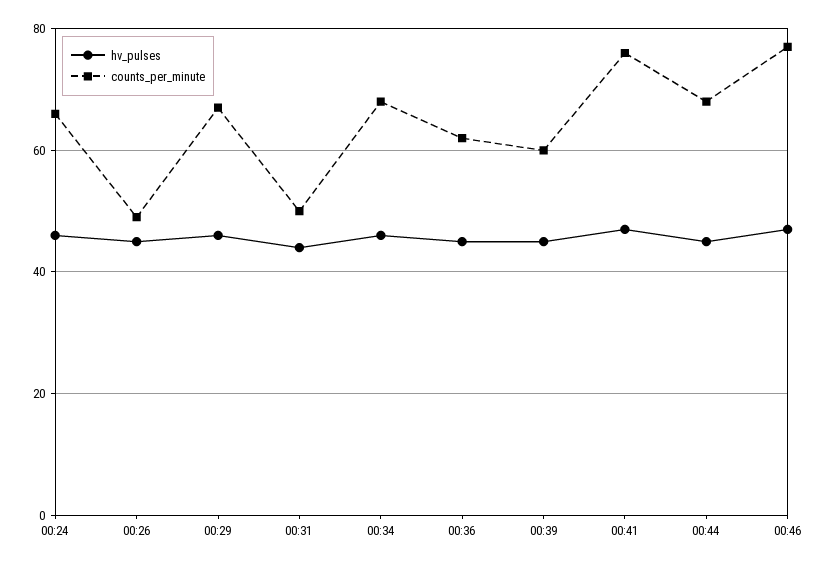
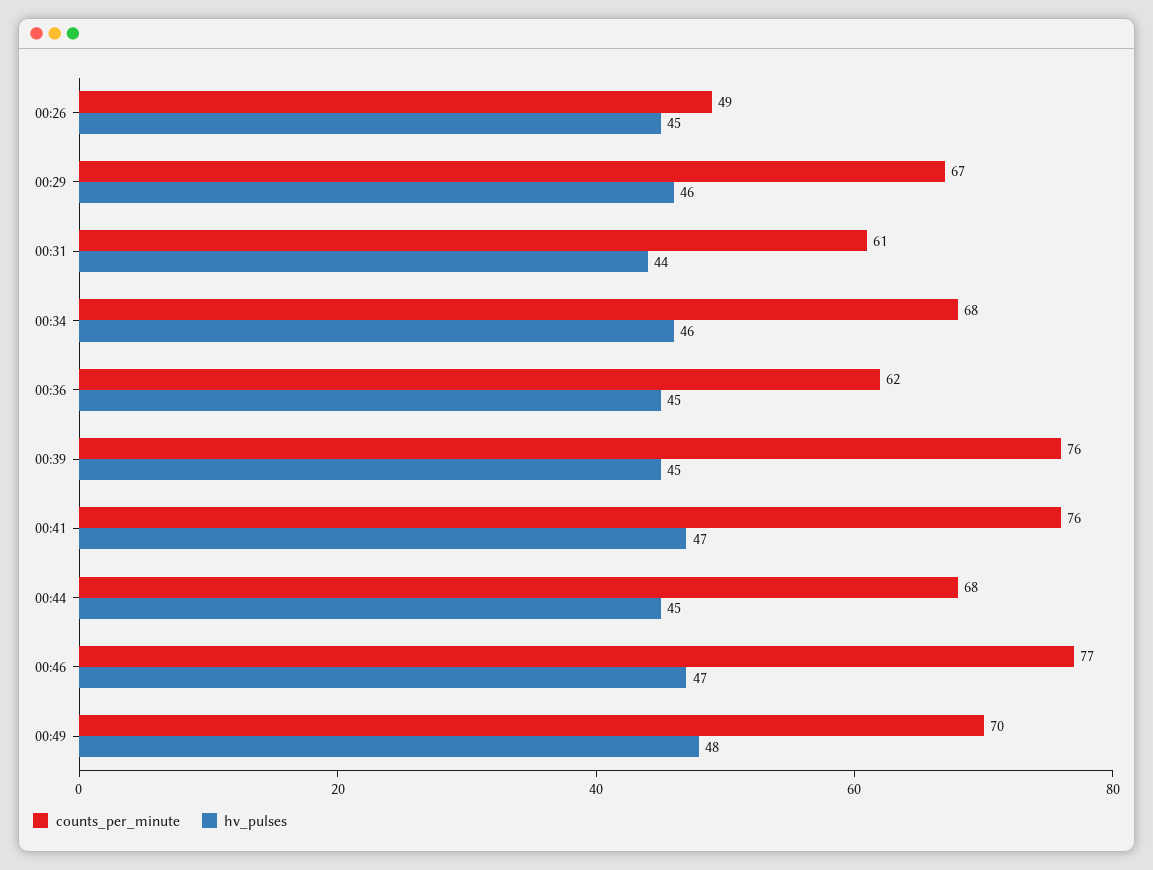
hv_pulses, 00:24: 45 -> none
counts_per_minute, 00:24: 65 -> none
counts_per_minute, 00:31: 50 -> 61
counts_per_minute, 00:39: 60 -> 76
counts_per_minute, 00:49: none -> 70
hv_pulses, 00:49: none -> 48

